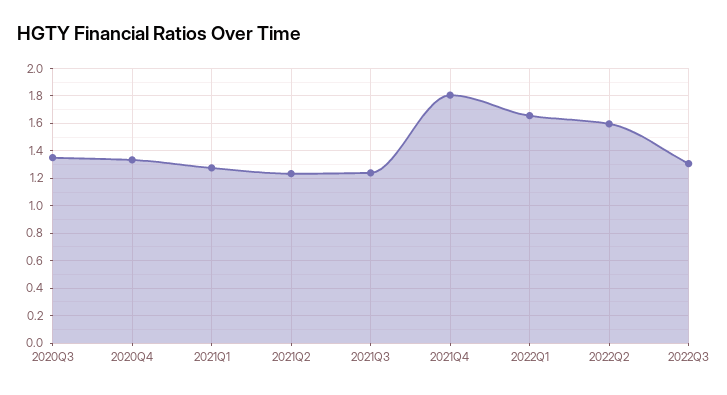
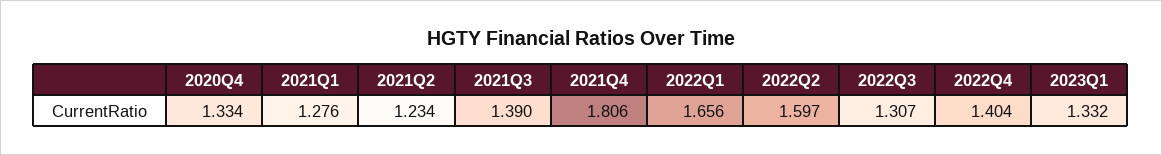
2020Q3: 1.35 -> none
2021Q3: 1.25 -> 1.39
2022Q4: none -> 1.404
2023Q1: none -> 1.332

